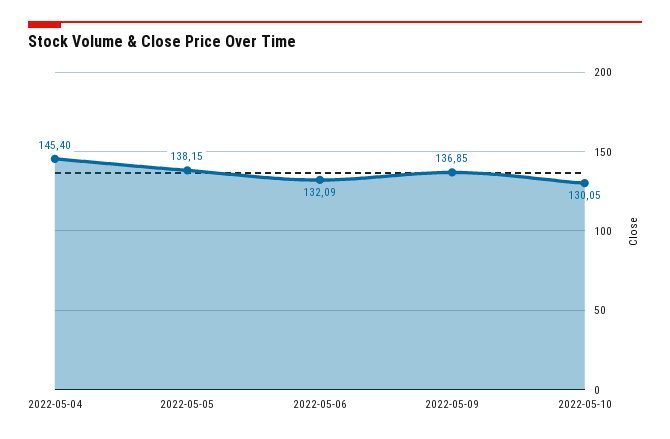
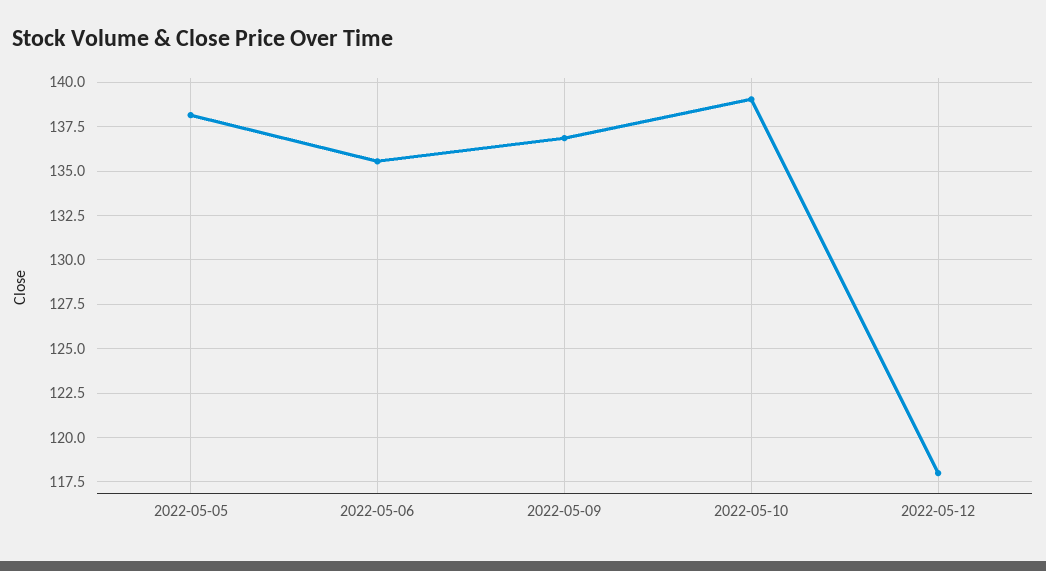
2022-05-04: 145.4 -> none
2022-05-06: 132.09 -> 135.5
2022-05-10: 130.05 -> 139
2022-05-12: none -> 118

